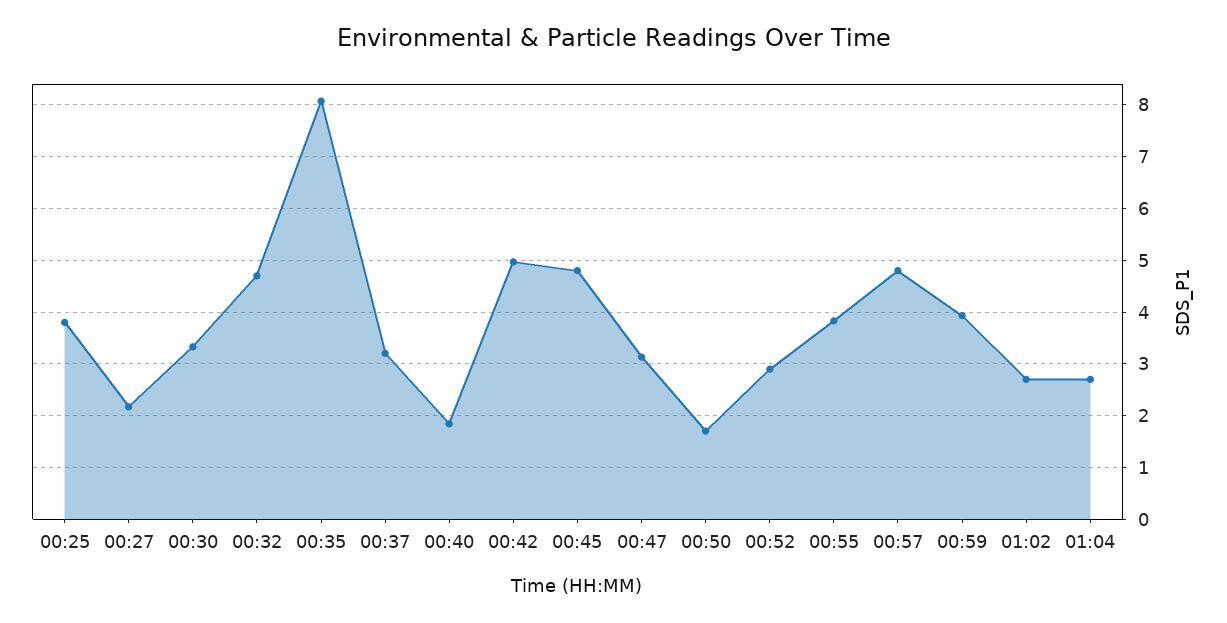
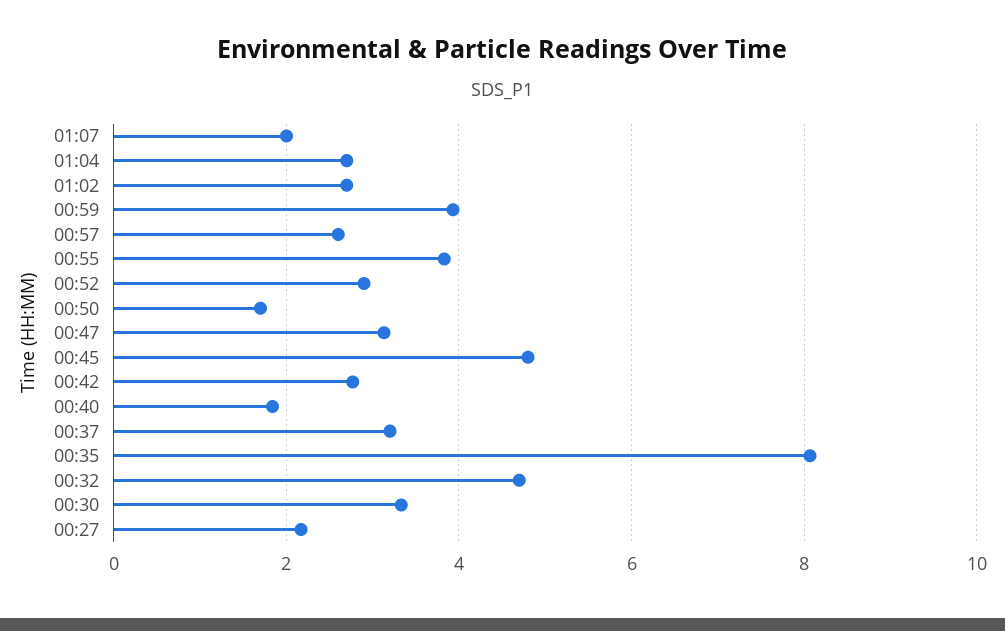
00:25: 3.8 -> none
00:42: 5 -> 2.8
00:57: 4.8 -> 2.6
01:07: none -> 2

